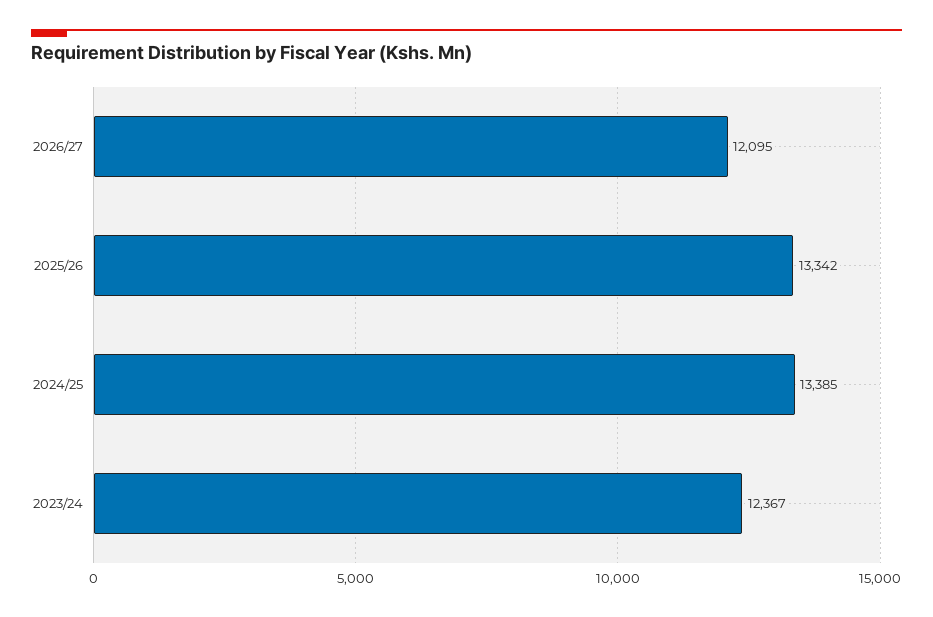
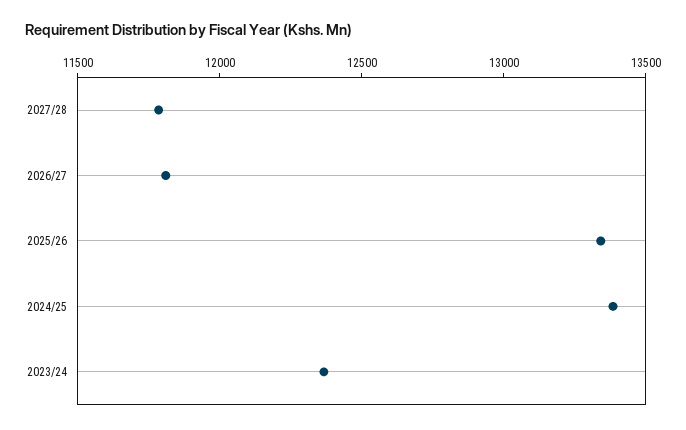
2026/27: 12095 -> 11800
2027/28: none -> 11800

